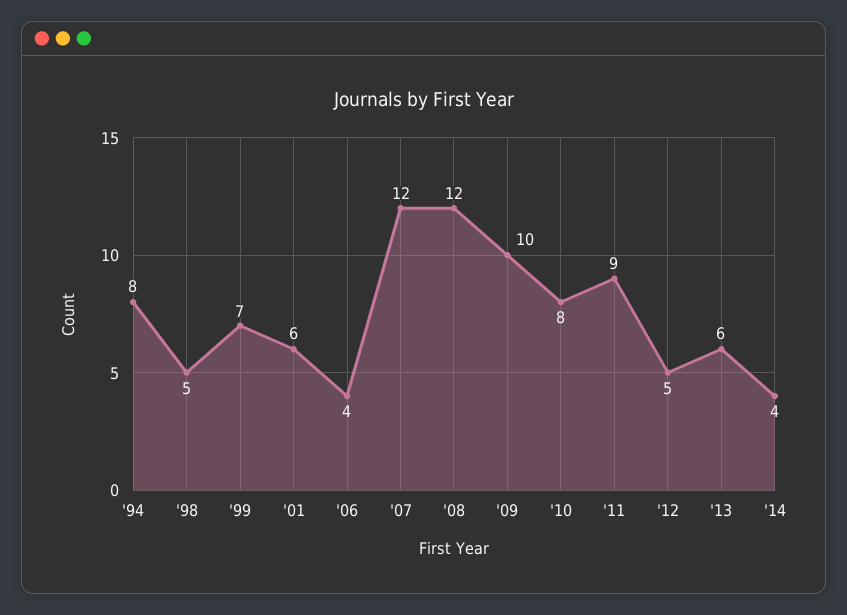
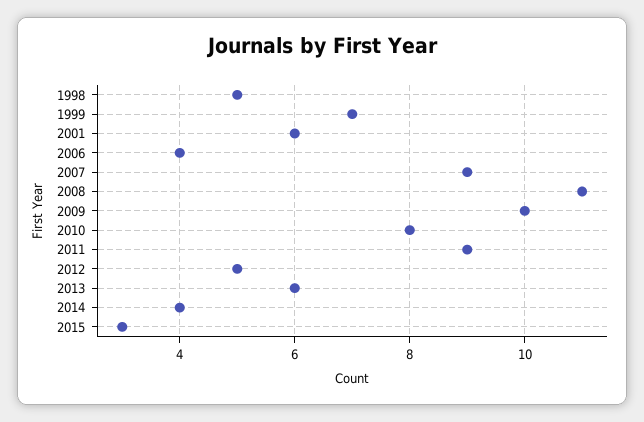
'94: 8 -> none
'07: 12 -> 9
'08: 12 -> 11
2015: none -> 3

